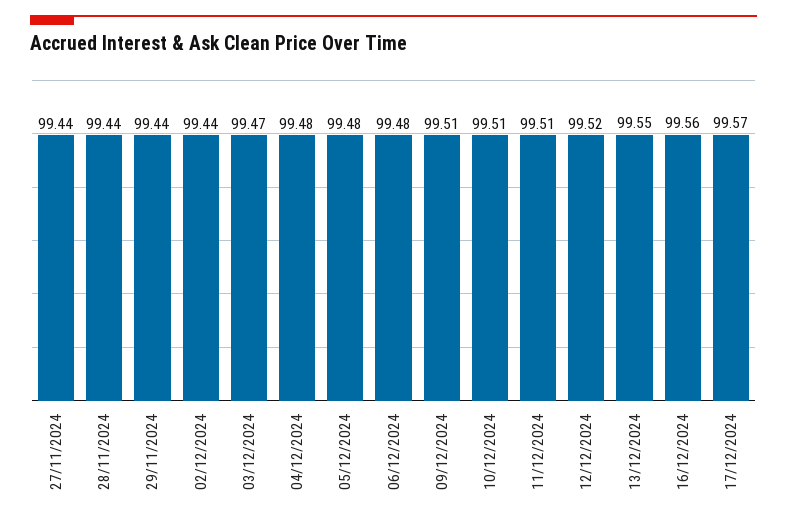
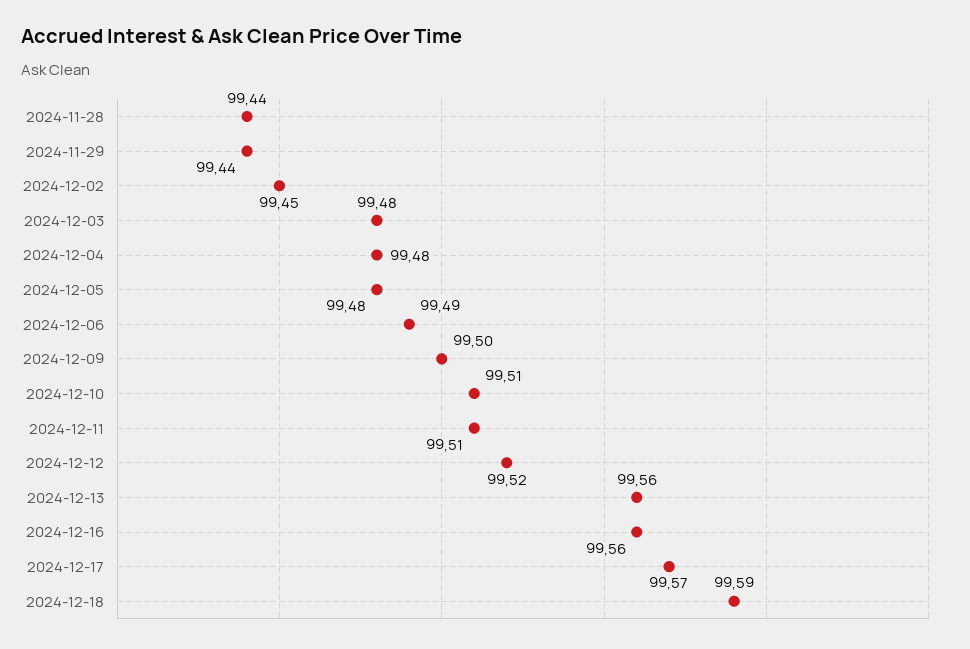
27/11/2024: 99.44 -> none
02/12/2024: 99.44 -> 99.45
03/12/2024: 99.47 -> 99.48
06/12/2024: 99.48 -> 99.49
09/12/2024: 99.51 -> 99.5
13/12/2024: 99.55 -> 99.56
2024-12-18: none -> 99.59

